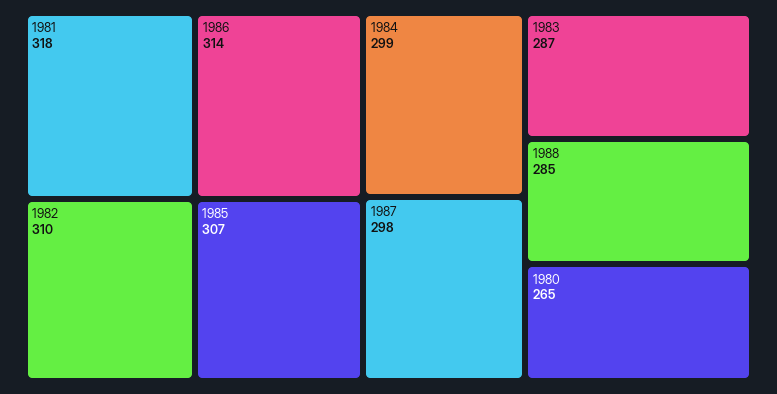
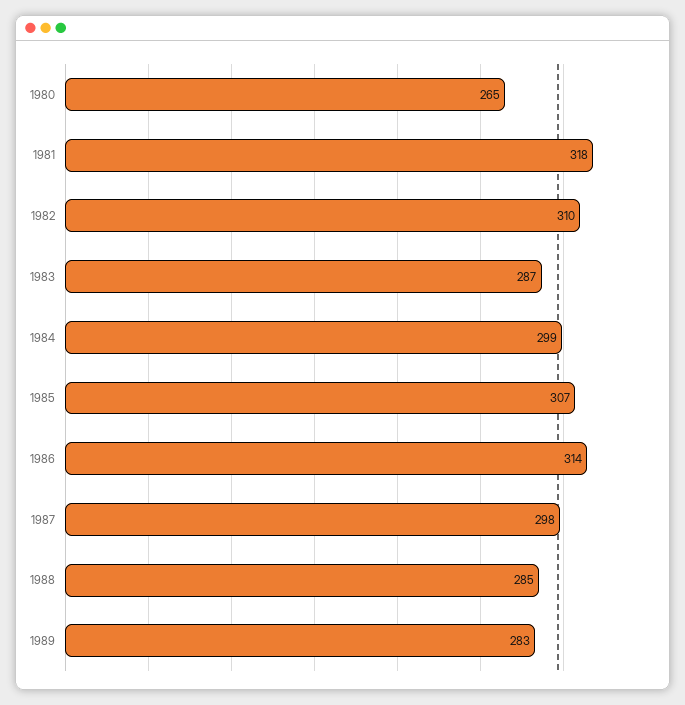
1989: none -> 283

